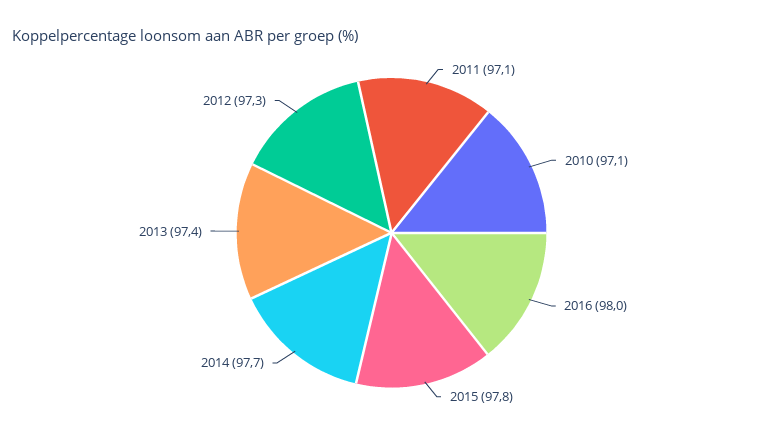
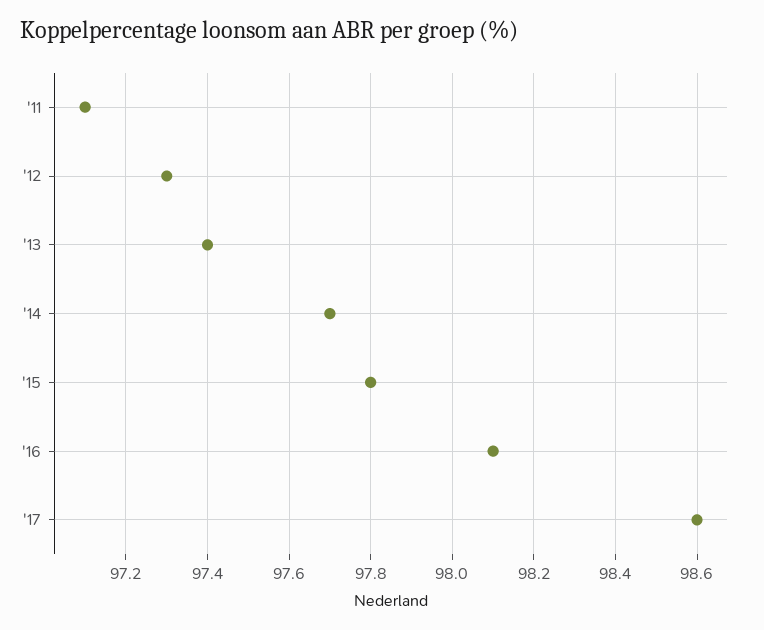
2010: 97.1 -> none
2016: 98 -> 98.1
'17: none -> 98.6

